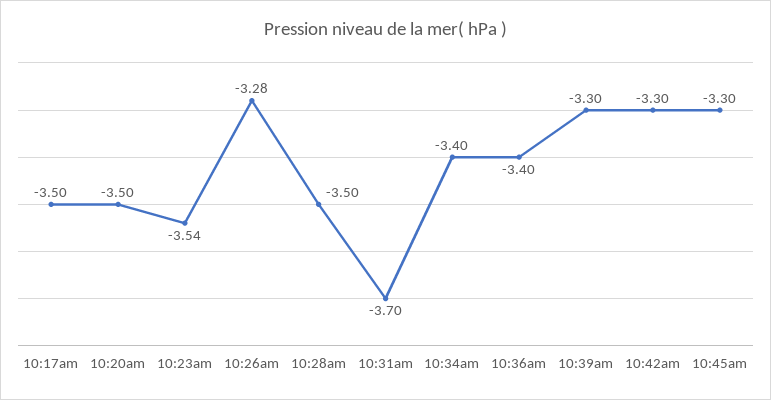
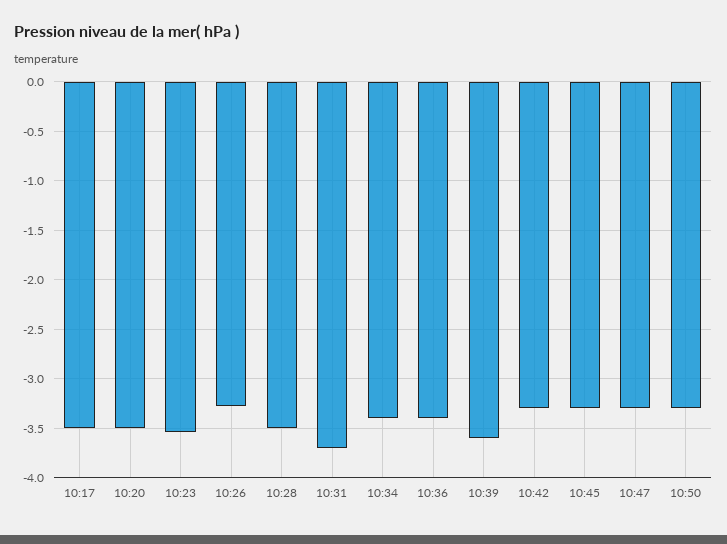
10:39am: -3.3 -> -3.6
10:47: none -> -3.3
10:50: none -> -3.3

